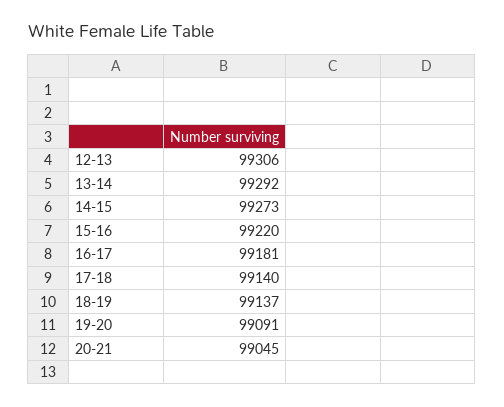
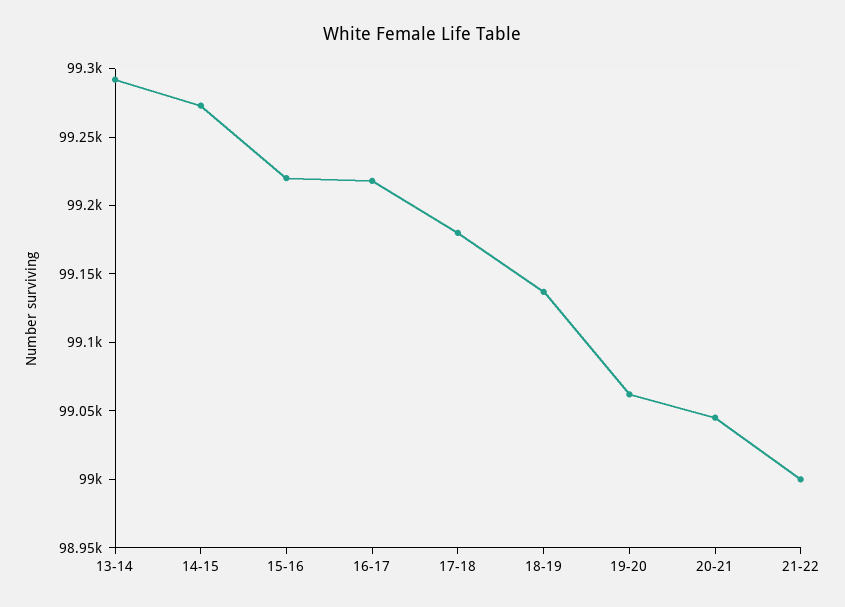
12-13: 99306 -> none
16-17: 99181 -> 99220
17-18: 99140 -> 99180
19-20: 99091 -> 99060
21-22: none -> 99000

